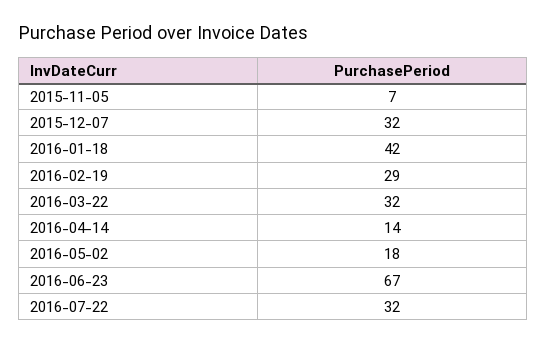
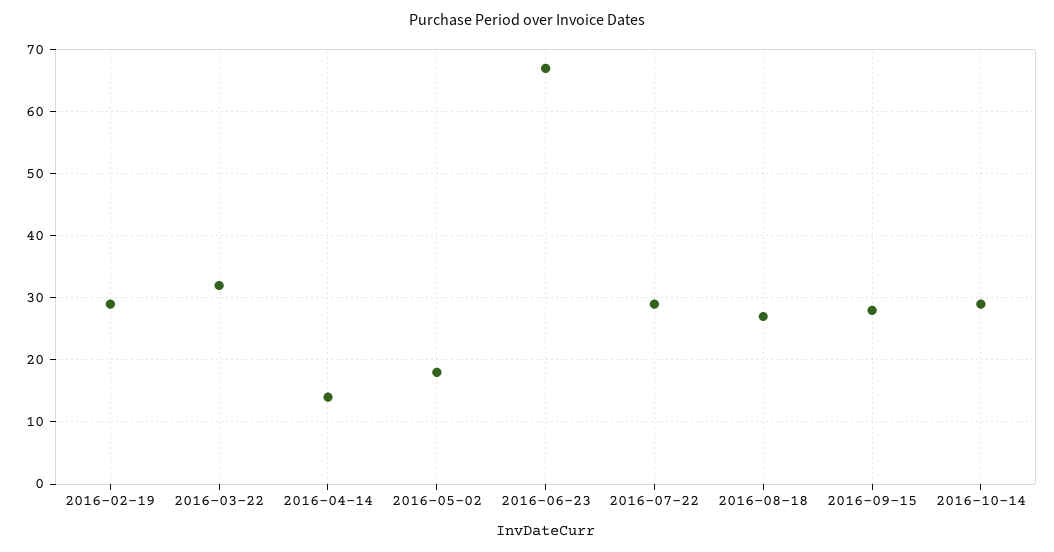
2015-11-05: 7 -> none
2015-12-07: 32 -> none
2016-01-18: 42 -> none
2016-07-22: 32 -> 29
2016-08-18: none -> 27
2016-09-15: none -> 28
2016-10-14: none -> 29

